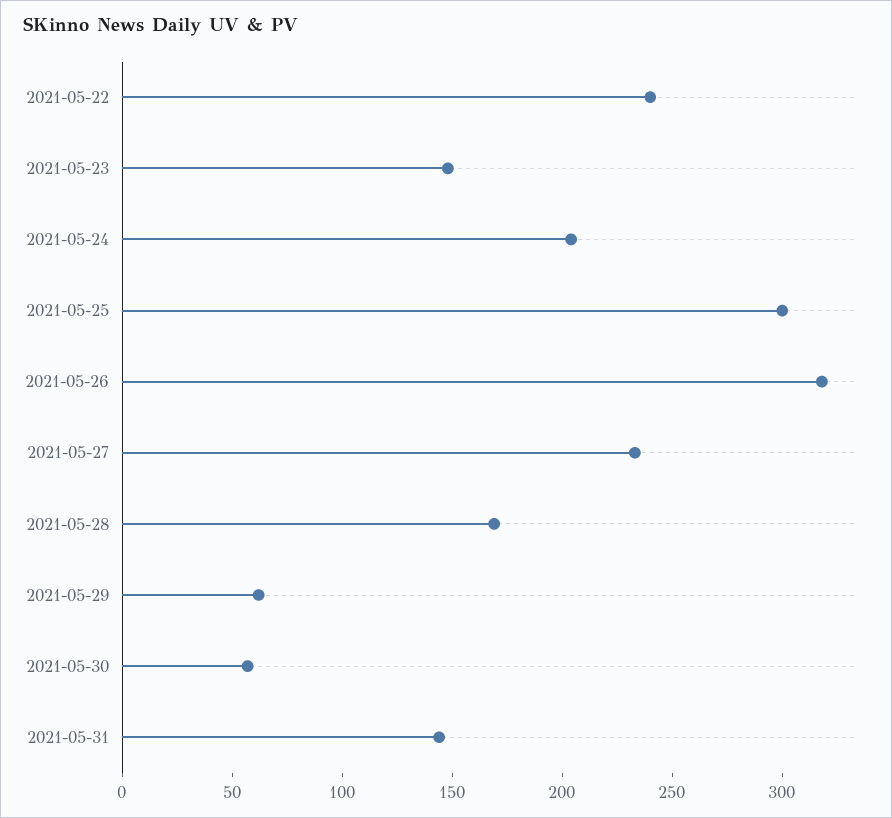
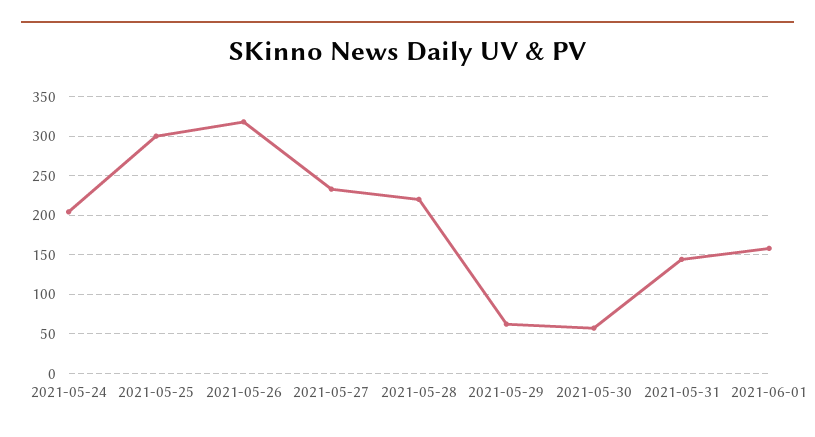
2021-05-22: 240 -> none
2021-05-23: 150 -> none
2021-05-28: 170 -> 220
2021-06-01: none -> 160

